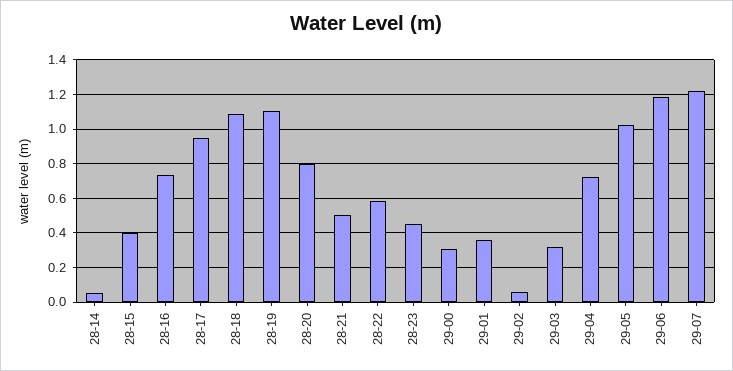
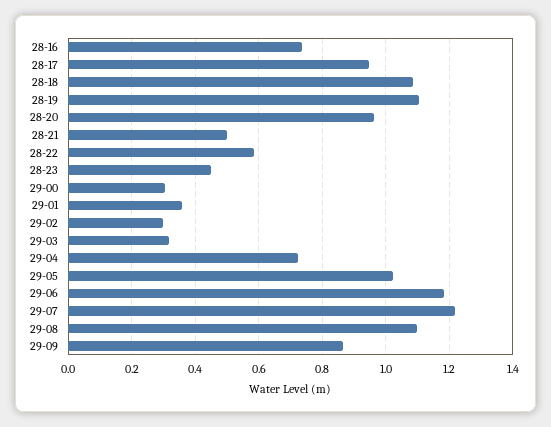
28-14: 0.05 -> none
28-15: 0.4 -> none
28-20: 0.8 -> 0.96
29-02: 0.05 -> 0.3
29-08: none -> 1.1
29-09: none -> 0.86

